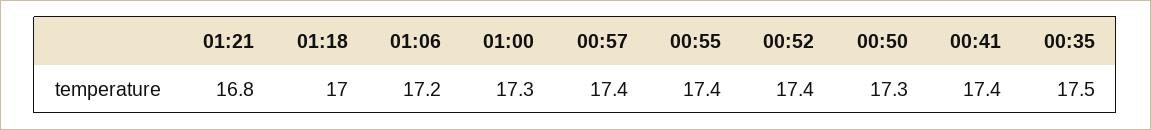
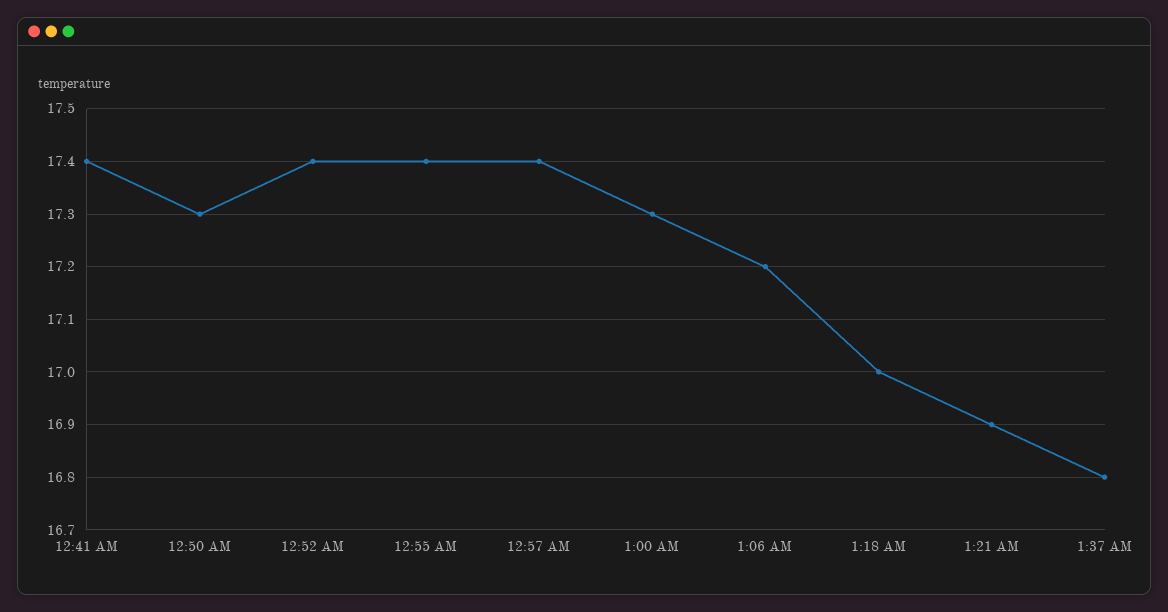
01:21: 16.8 -> 16.9
00:35: 17.5 -> none
1:37 AM: none -> 16.8

